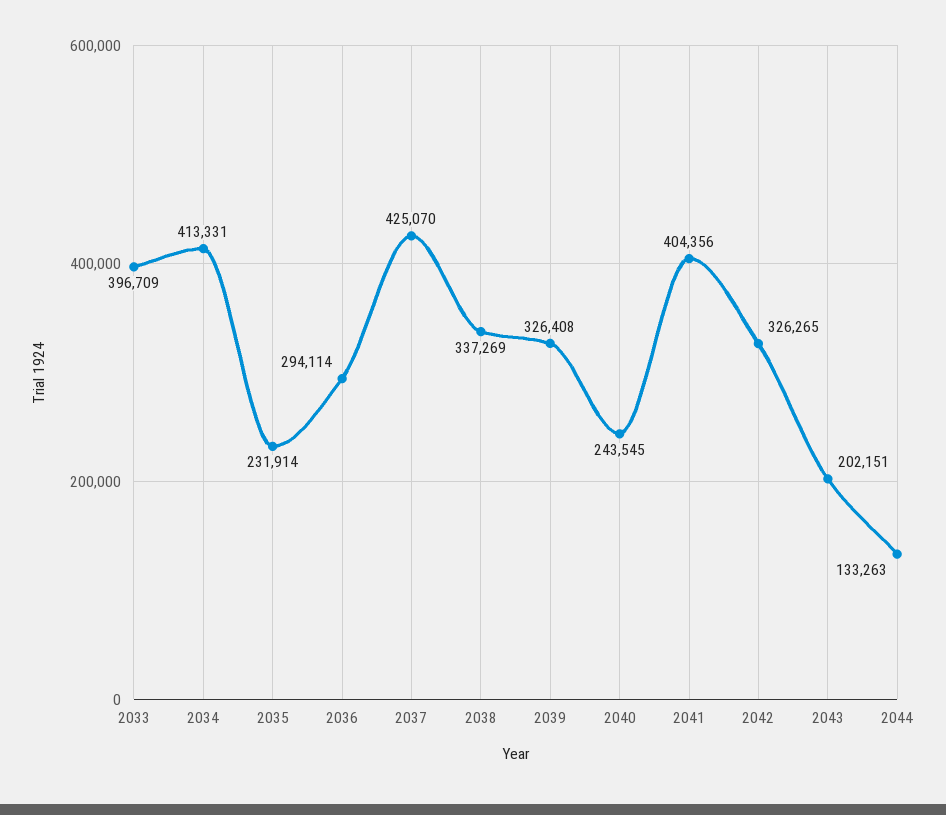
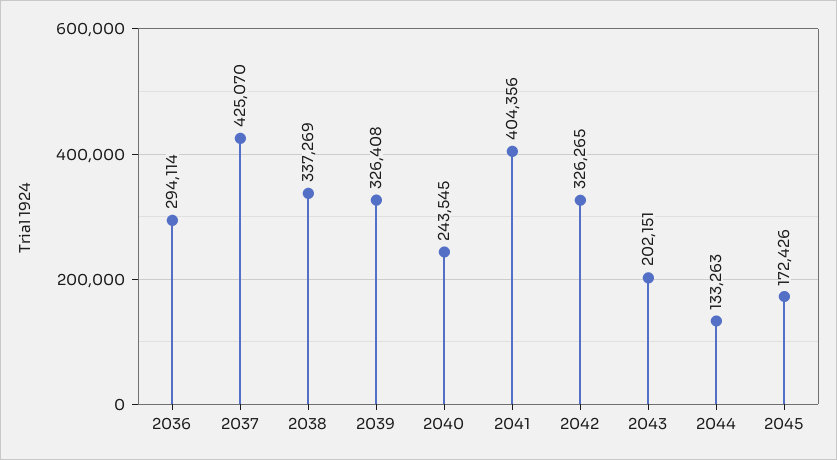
2033: 396709 -> none
2034: 413331 -> none
2035: 231914 -> none
2045: none -> 172426

